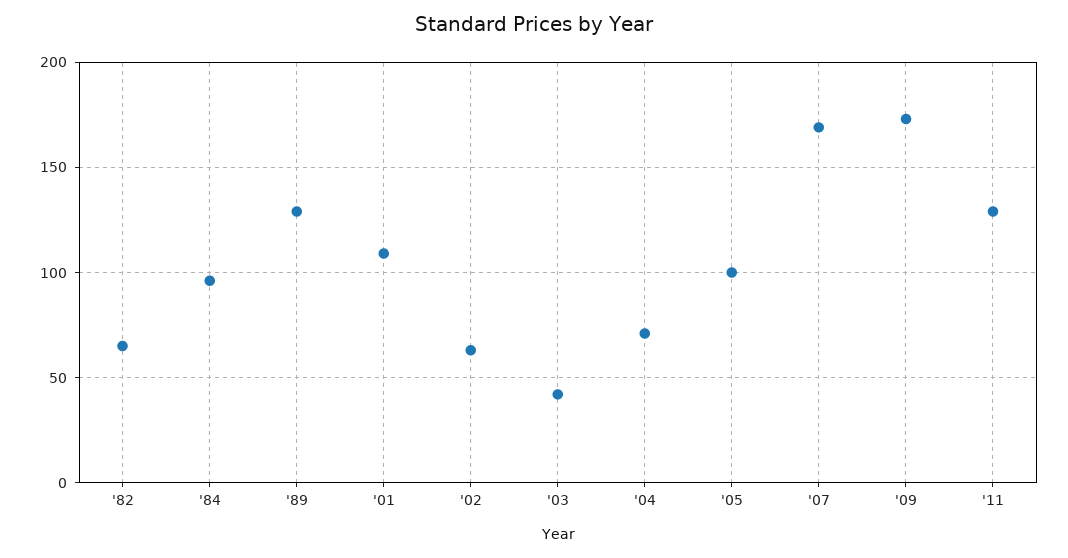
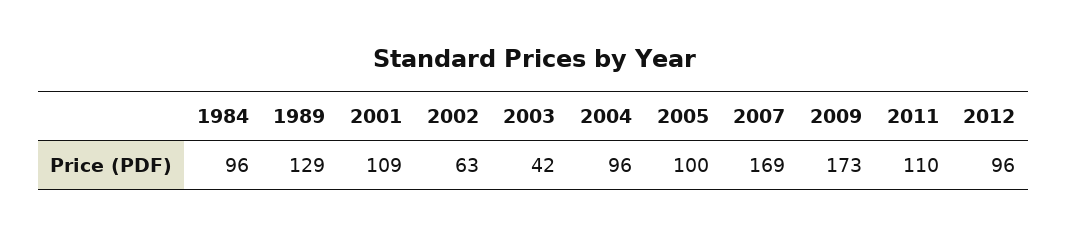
'82: 65 -> none
'04: 70 -> 96
'11: 130 -> 110
2012: none -> 96

